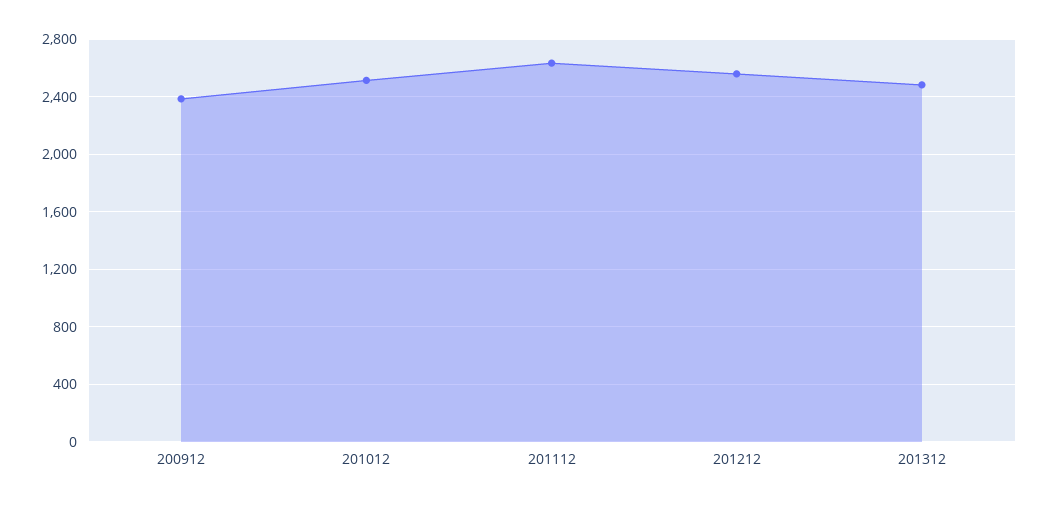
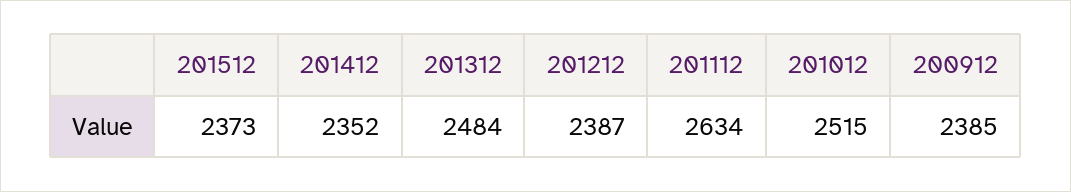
201212: 2550 -> 2387
201512: none -> 2373
201412: none -> 2352

